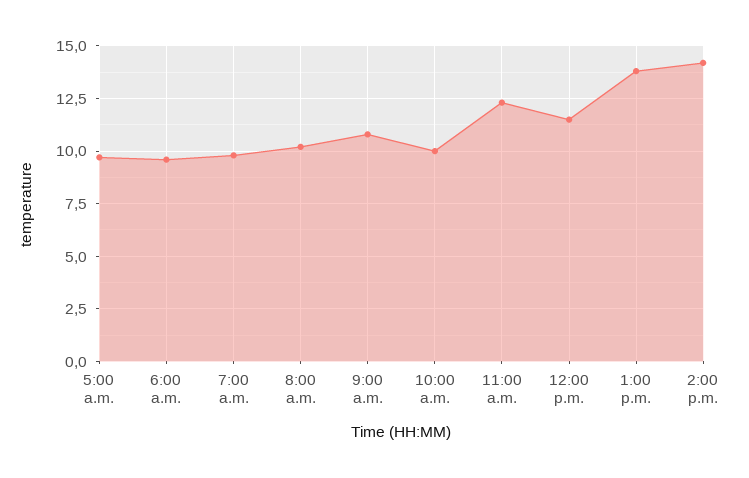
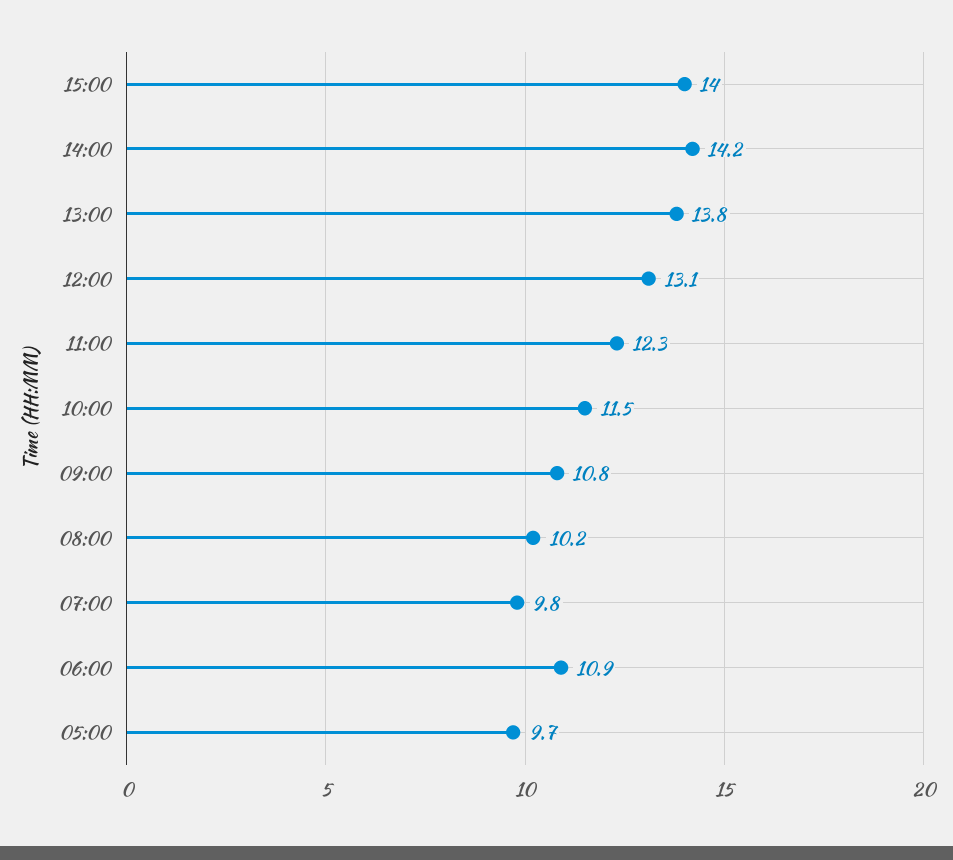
6:00 a.m.: 9.5 -> 10.9
10:00 a.m.: 10 -> 11.5
12:00 p.m.: 11.5 -> 13.1
15:00: none -> 14

